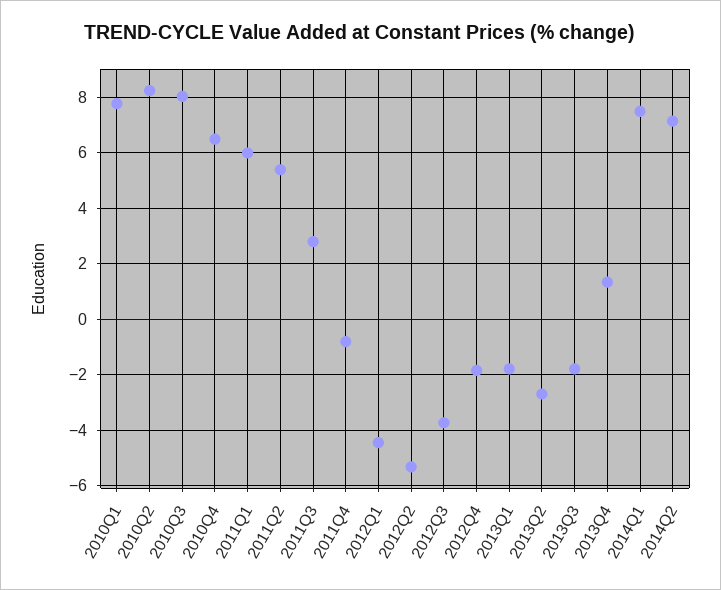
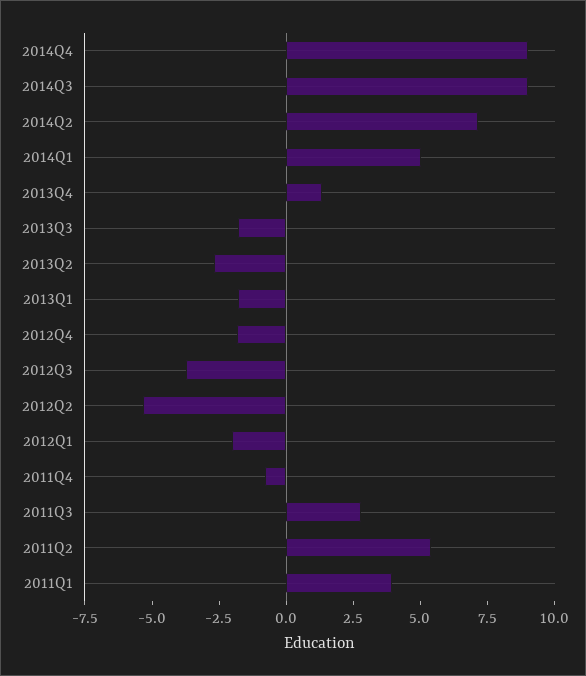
2010Q1: 7.75 -> none
2010Q2: 8.25 -> none
2010Q3: 8 -> none
2010Q4: 6.5 -> none
2011Q1: 6 -> 4
2012Q1: -4.5 -> -2
2014Q1: 7.5 -> 5
2014Q4: none -> 9
2014Q3: none -> 9

